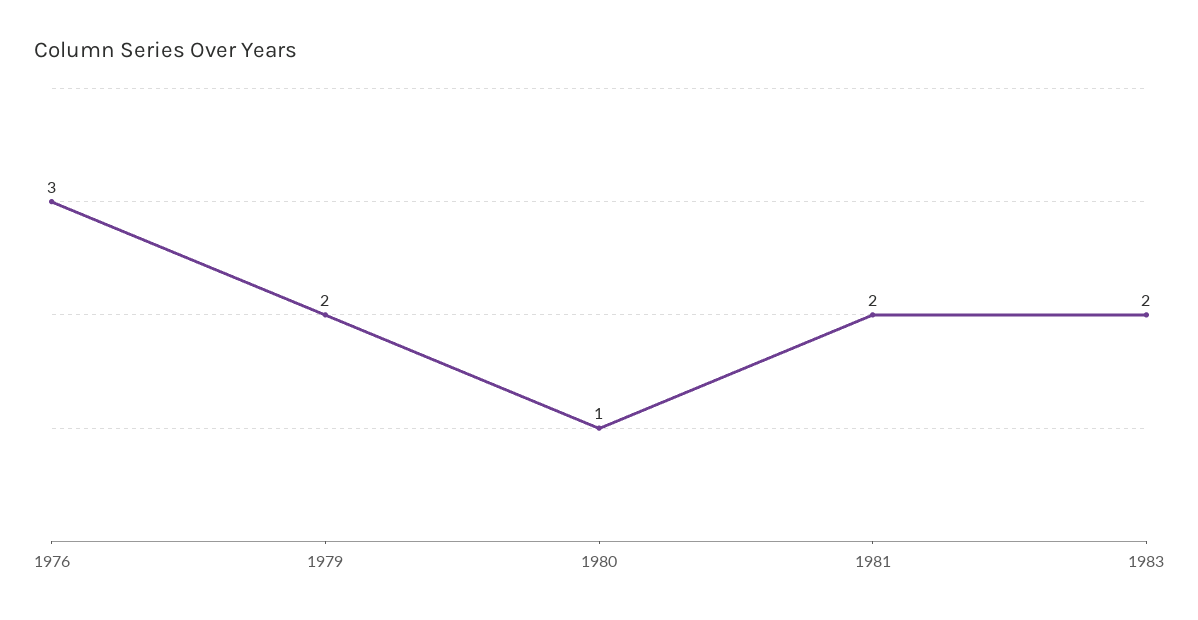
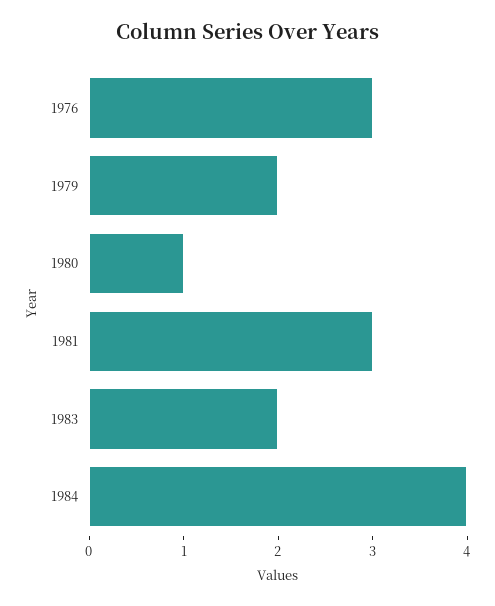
1981: 2 -> 3
1984: none -> 4

